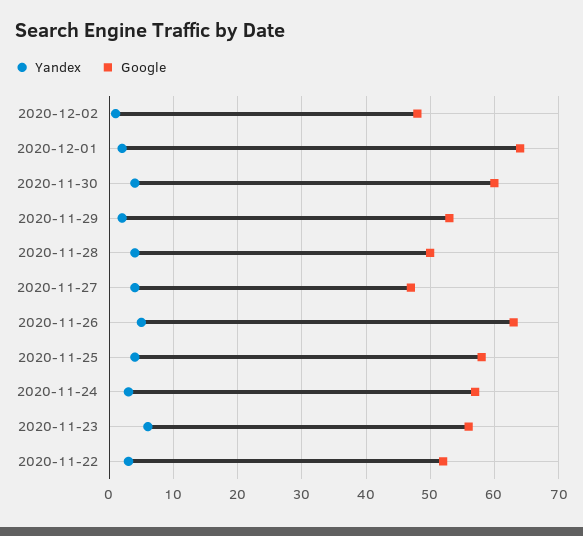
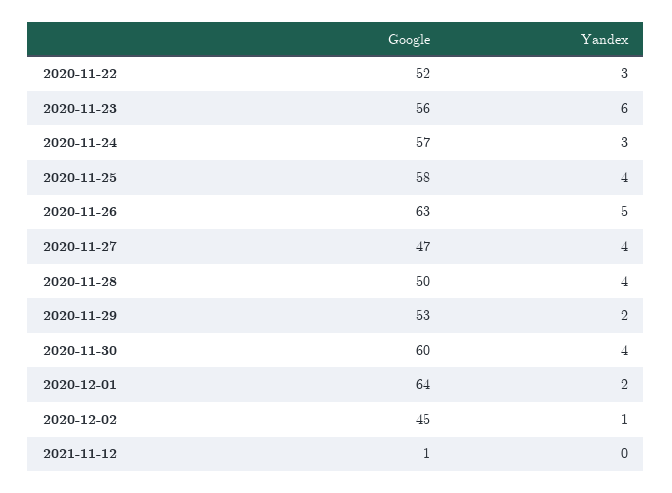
Google, 2020-12-02: 48 -> 45
Google, 2021-11-12: none -> 1
Yandex, 2021-11-12: none -> 0

